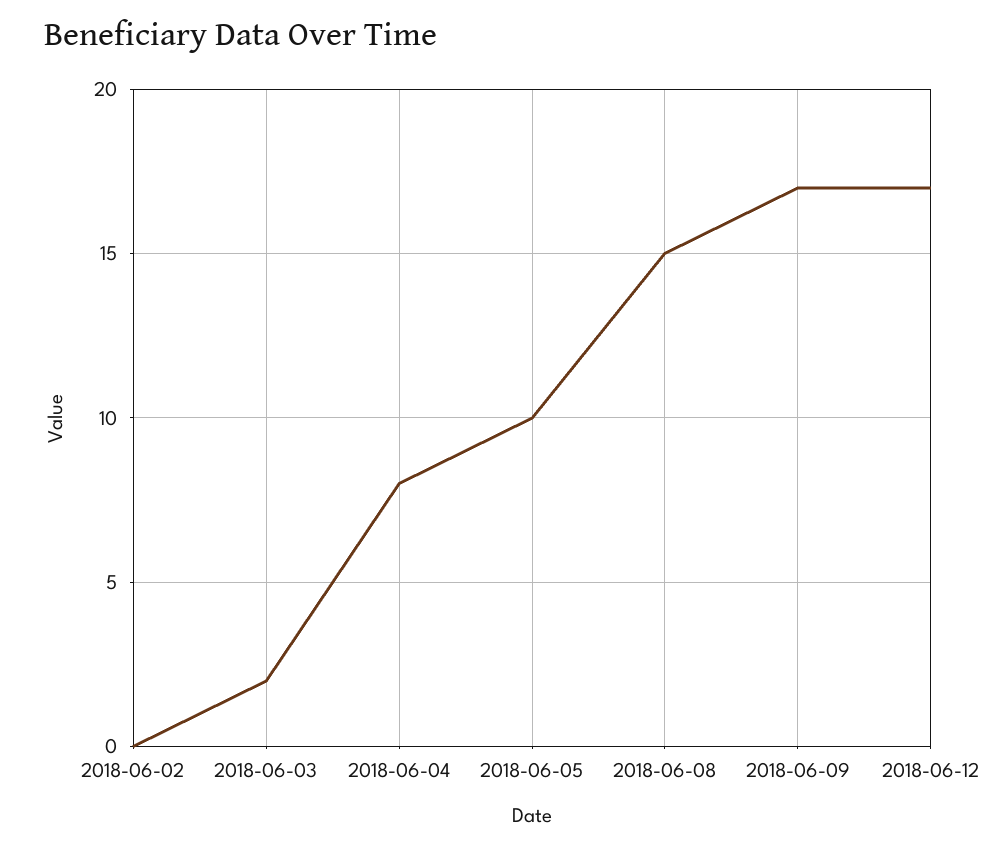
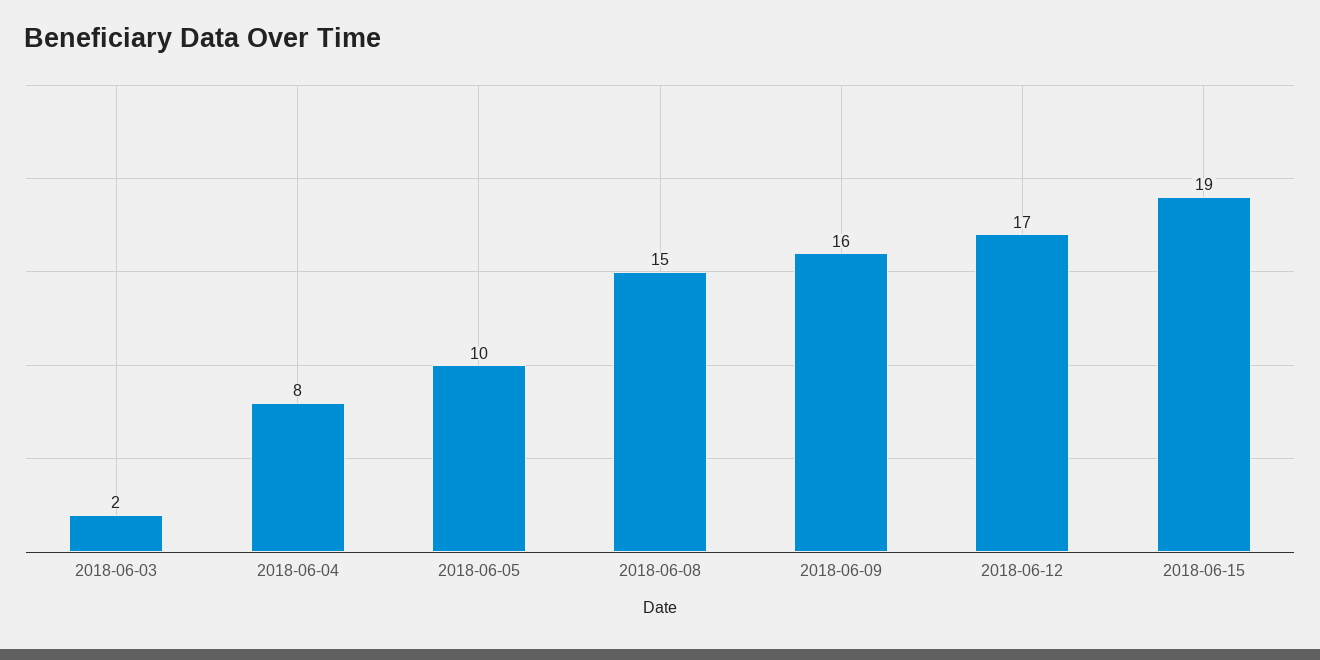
2018-06-02: 0 -> none
2018-06-09: 17 -> 16
2018-06-15: none -> 19

